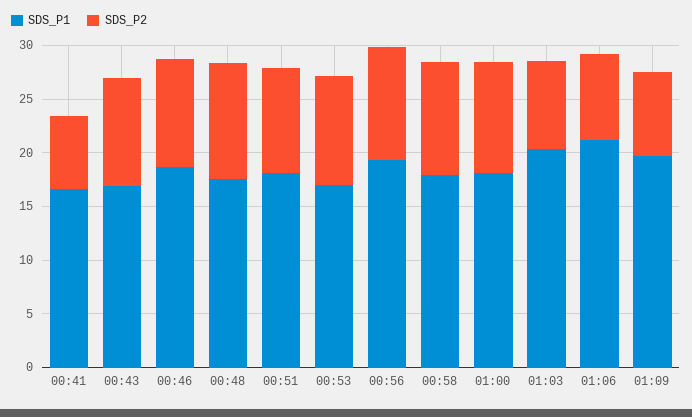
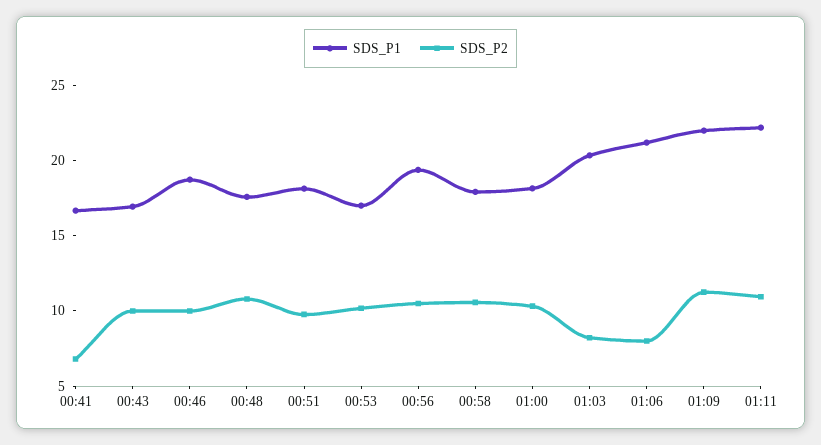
SDS_P1, 01:09: 20 -> 22
SDS_P2, 01:09: 8 -> 11
SDS_P1, 01:11: none -> 22
SDS_P2, 01:11: none -> 11

